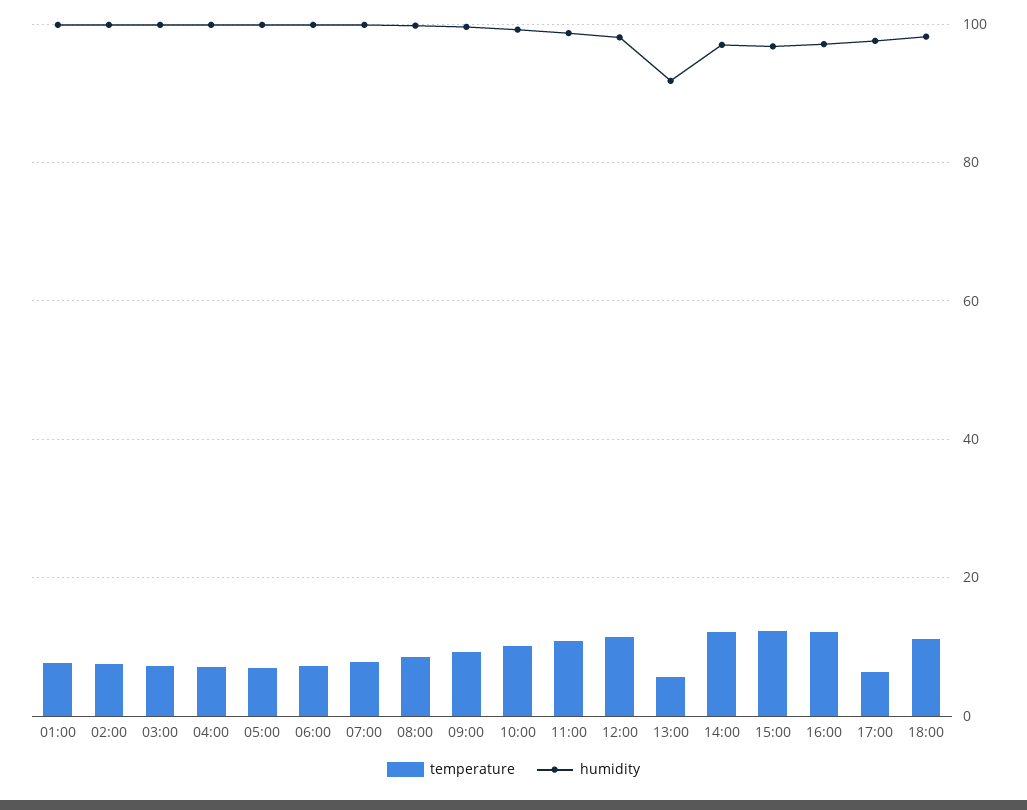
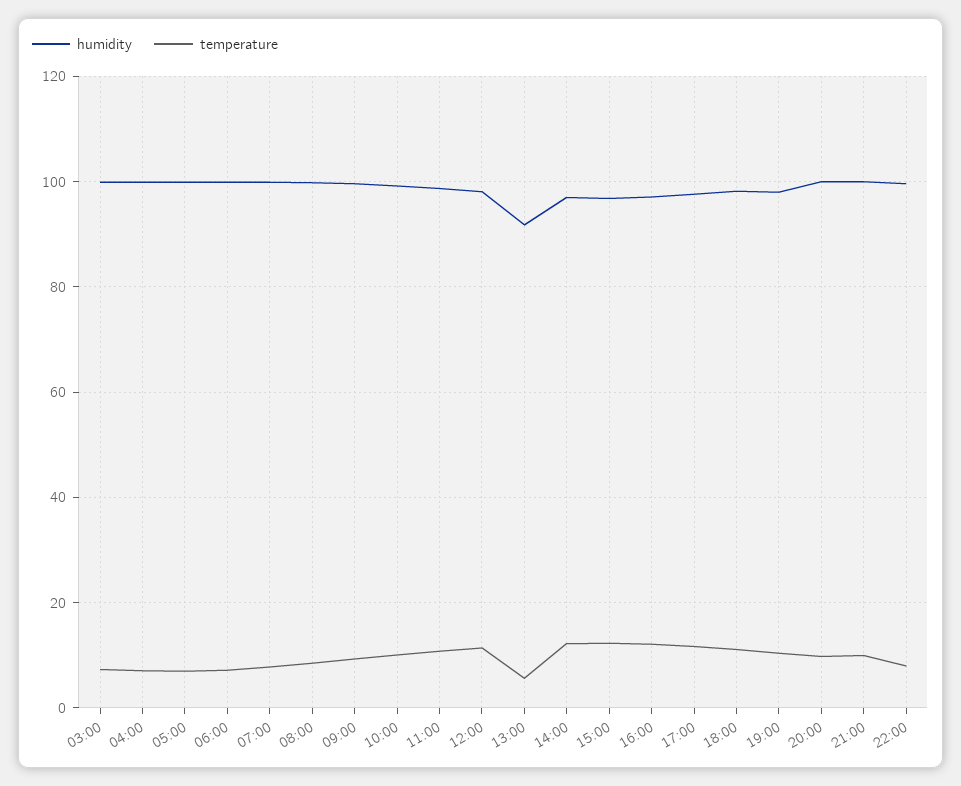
temperature, 01:00: 8 -> none
humidity, 01:00: 100 -> none
temperature, 02:00: 8 -> none
humidity, 02:00: 100 -> none
temperature, 17:00: 6 -> 12
humidity, 19:00: none -> 98
temperature, 19:00: none -> 10
humidity, 20:00: none -> 100
temperature, 20:00: none -> 10
humidity, 21:00: none -> 100
temperature, 21:00: none -> 10
humidity, 22:00: none -> 100
temperature, 22:00: none -> 8

